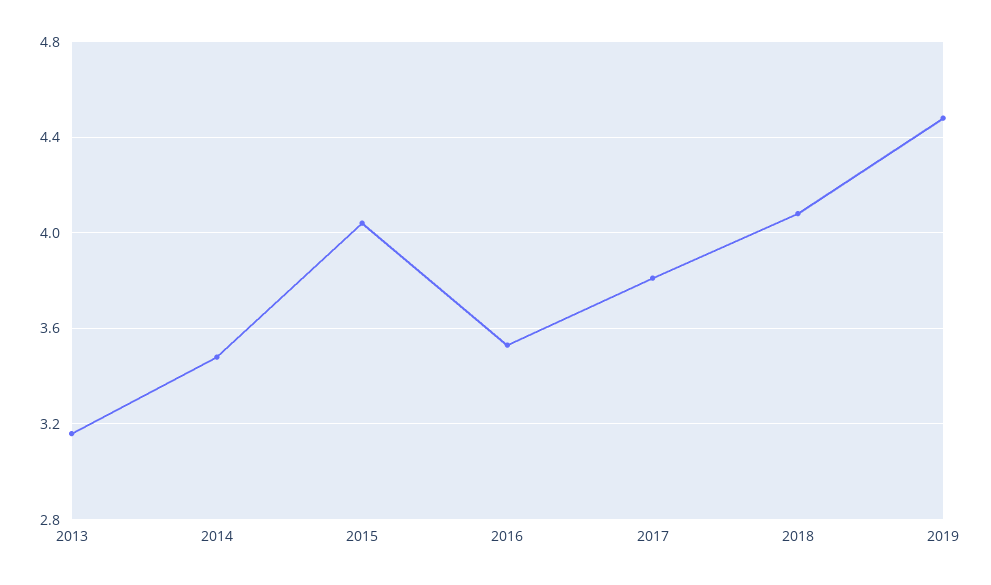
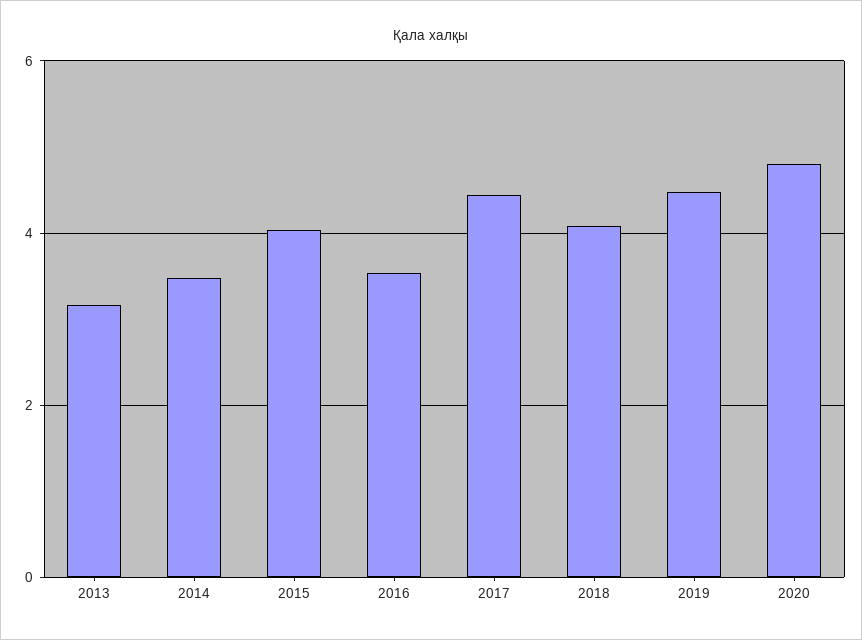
2017: 3.8 -> 4.4
2020: none -> 4.8

